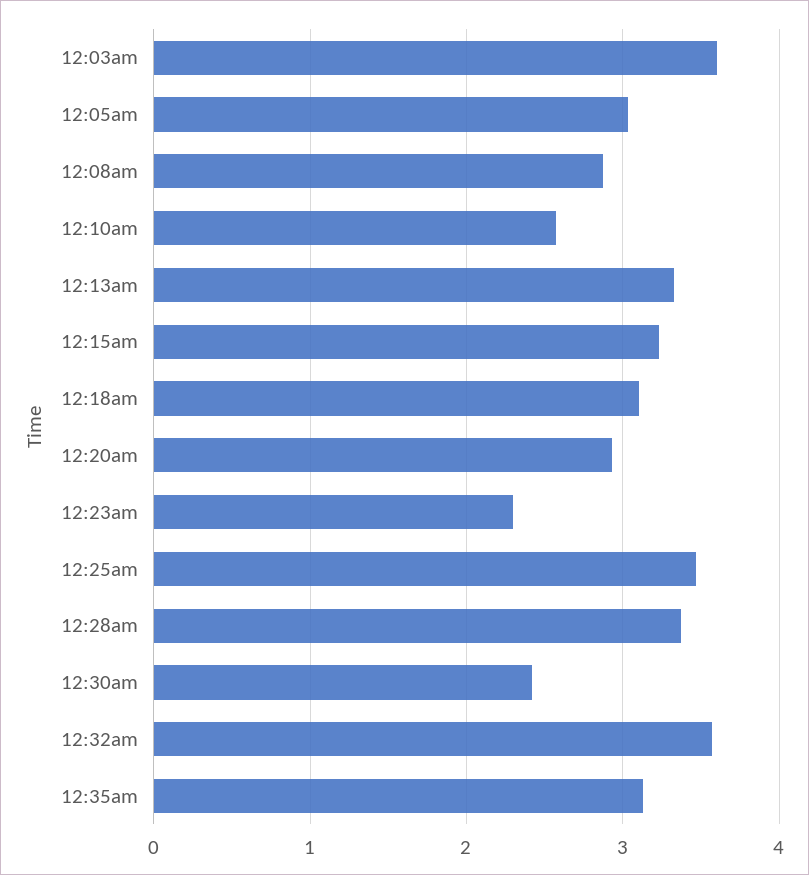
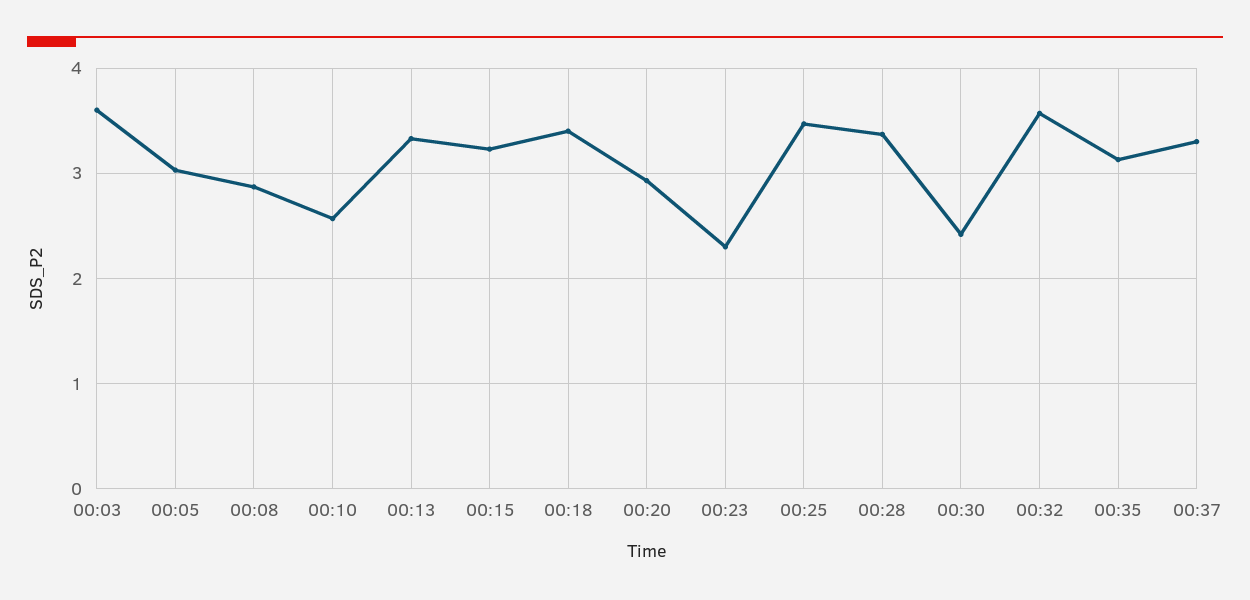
12:18am: 3.1 -> 3.4
00:37: none -> 3.3

